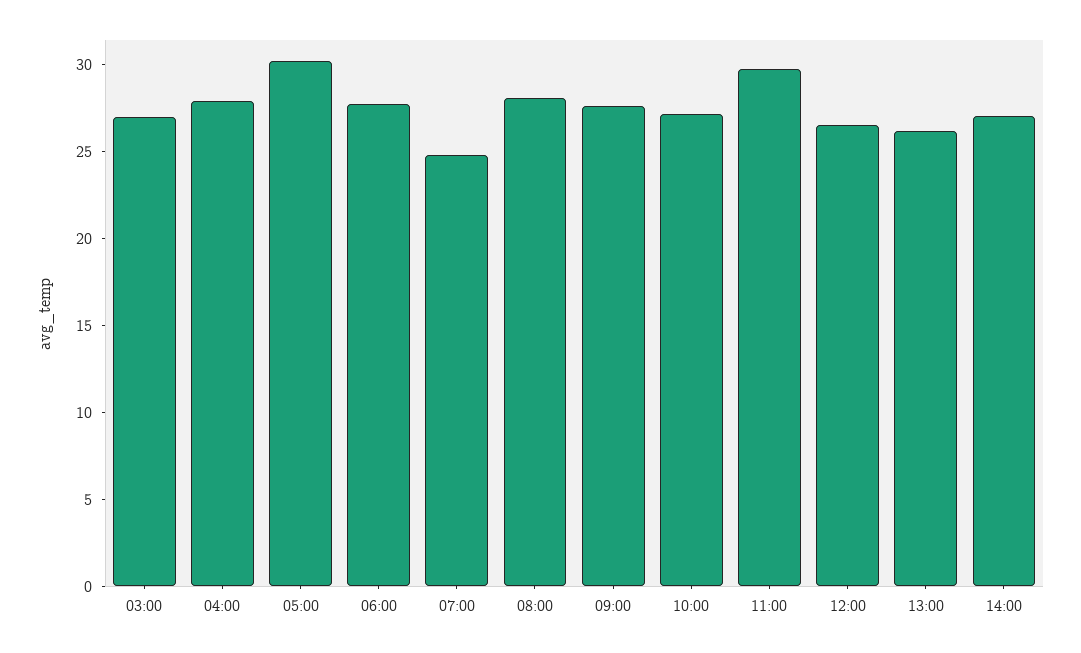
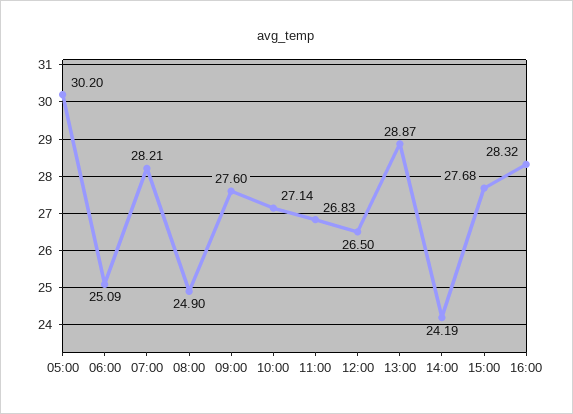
03:00: 27 -> none
04:00: 28 -> none
06:00: 28 -> 25.09
07:00: 25 -> 28.21
08:00: 28 -> 24.9
11:00: 30 -> 26.83
13:00: 26 -> 28.87
14:00: 27 -> 24.19
15:00: none -> 27.68
16:00: none -> 28.32

